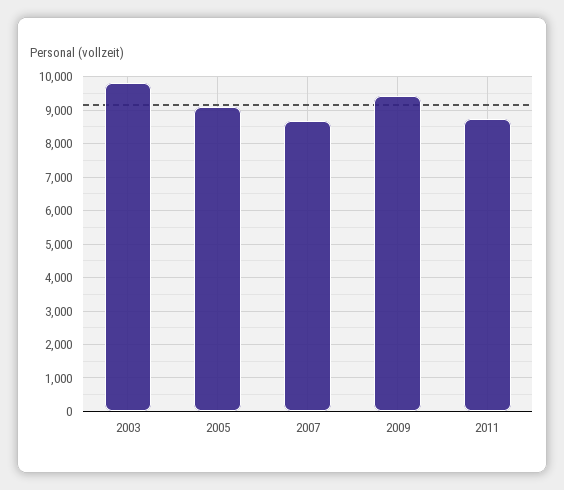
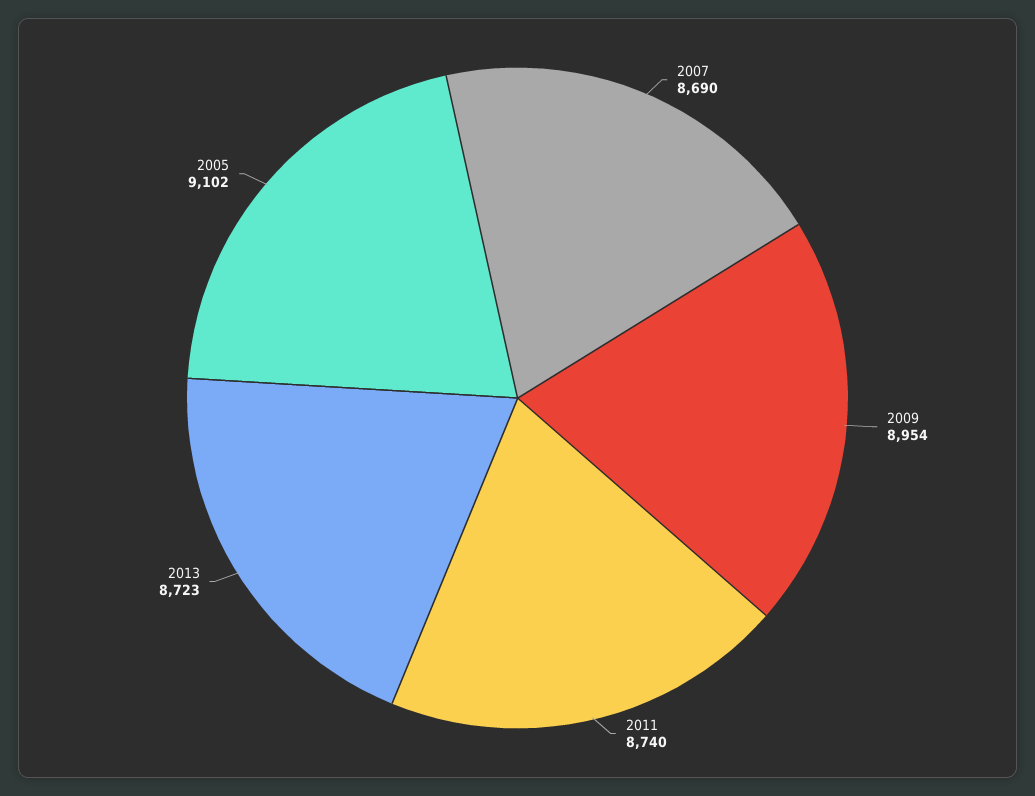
2003: 9800 -> none
2009: 9400 -> 8954
2013: none -> 8723

